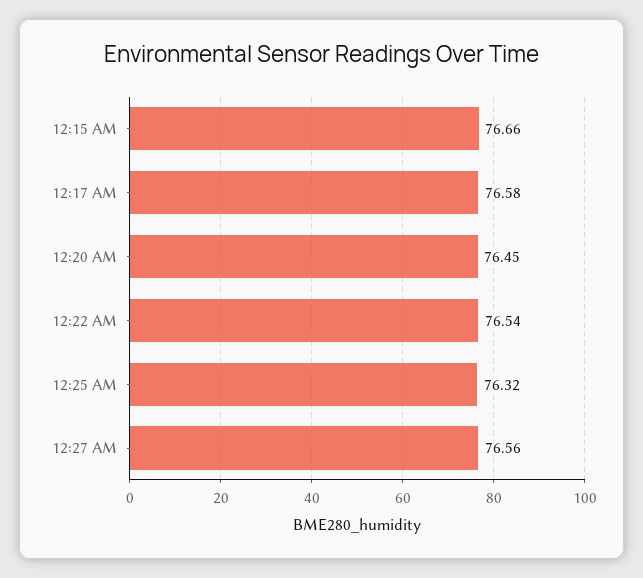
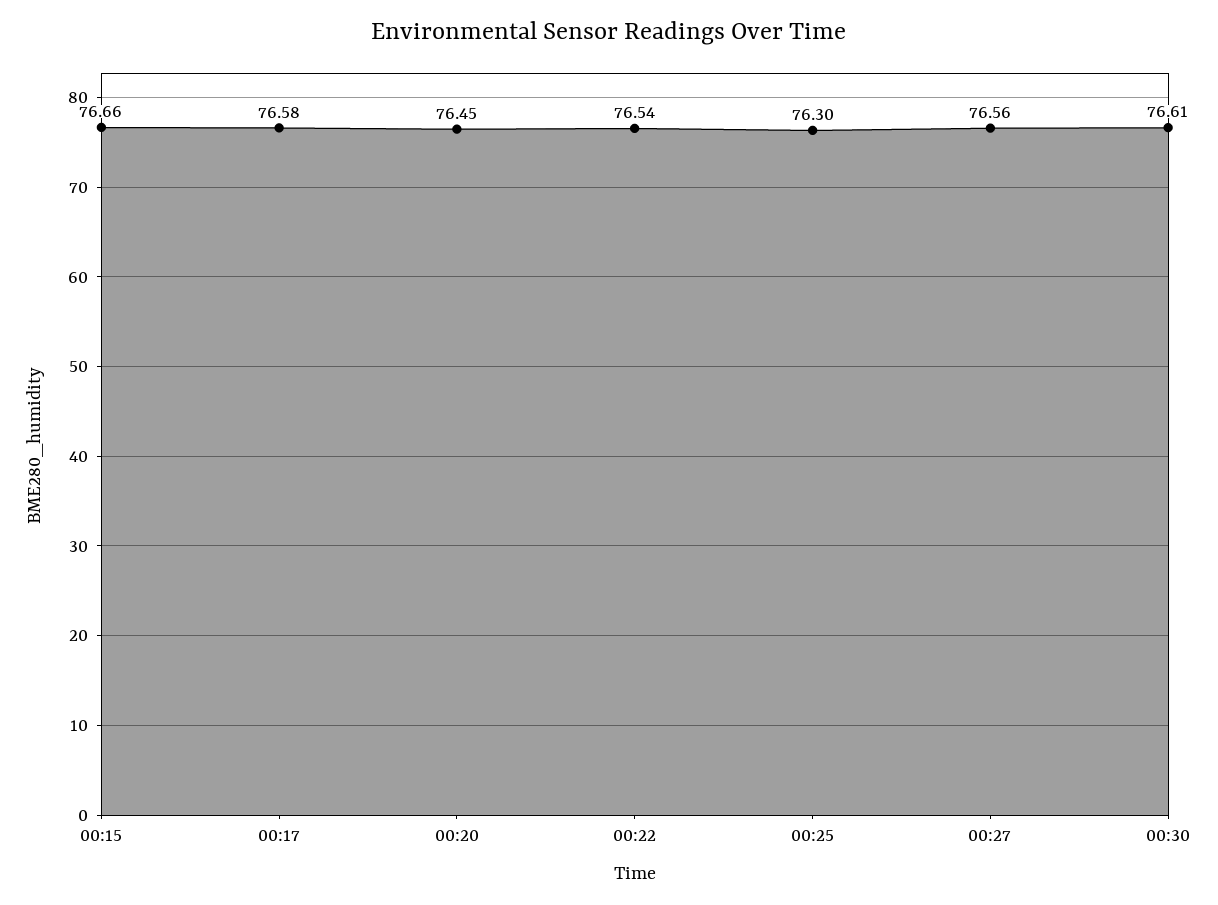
12:25 AM: 76.32 -> 76.3
00:30: none -> 76.61

